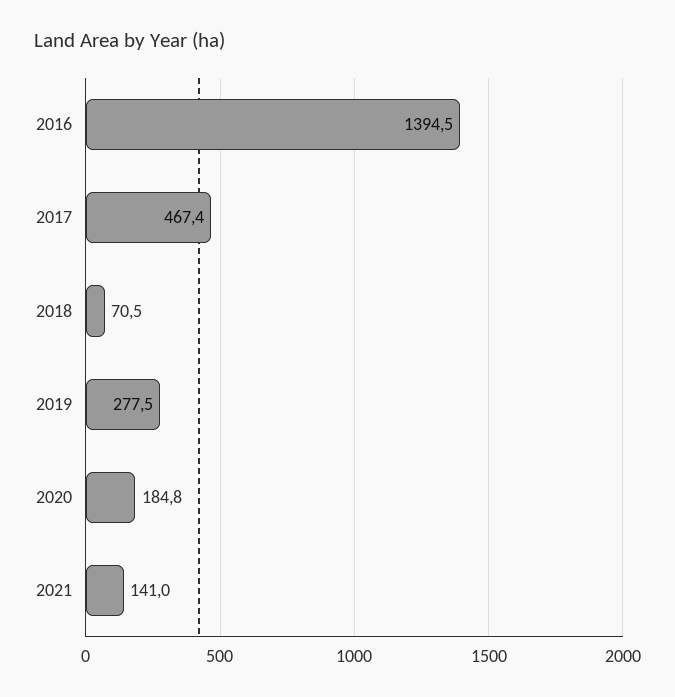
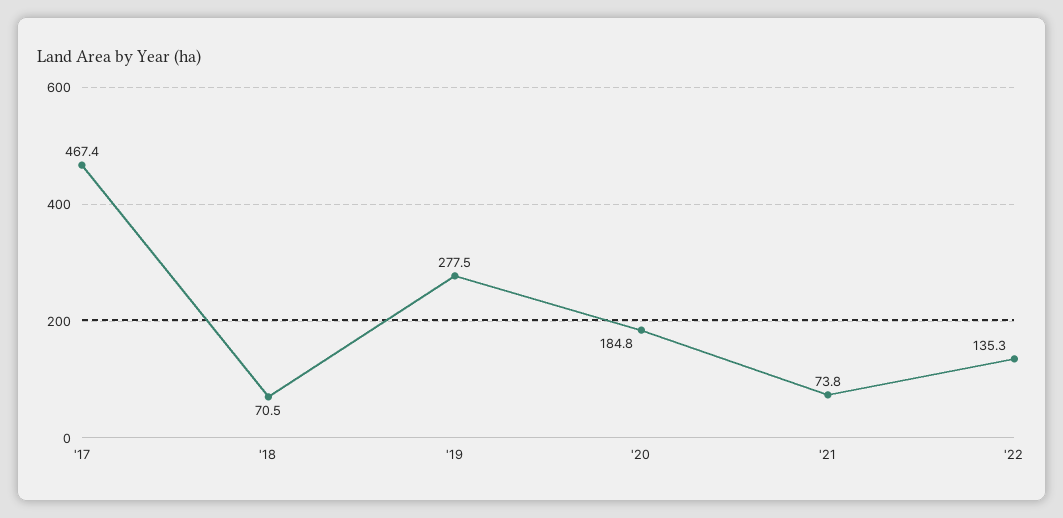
2016: 1394.5 -> none
2021: 141 -> 73.8
'22: none -> 135.3

